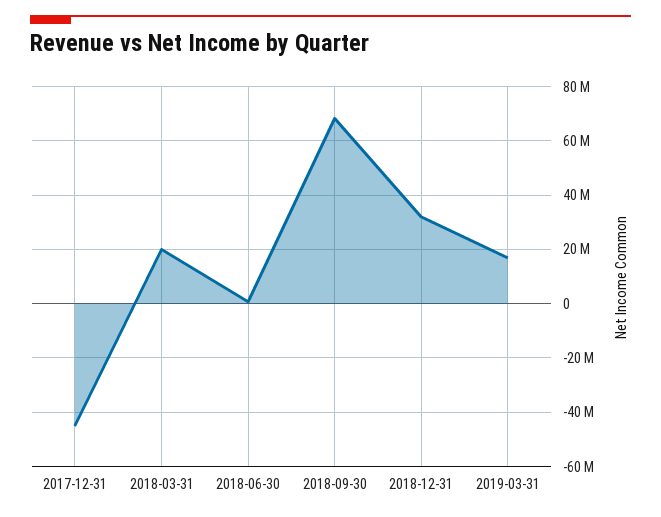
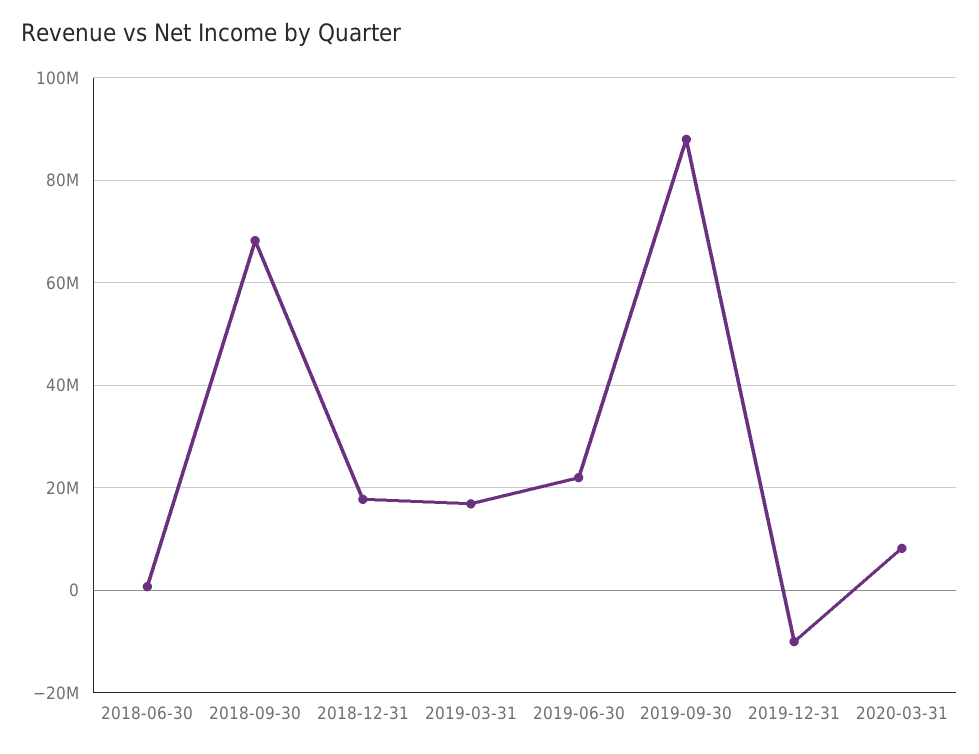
2017-12-31: -45000000 -> none
2018-03-31: 20000000 -> none
2018-12-31: 32500000 -> 18000000
2019-06-30: none -> 22000000
2019-09-30: none -> 88000000
2019-12-31: none -> -10000000
2020-03-31: none -> 8000000

